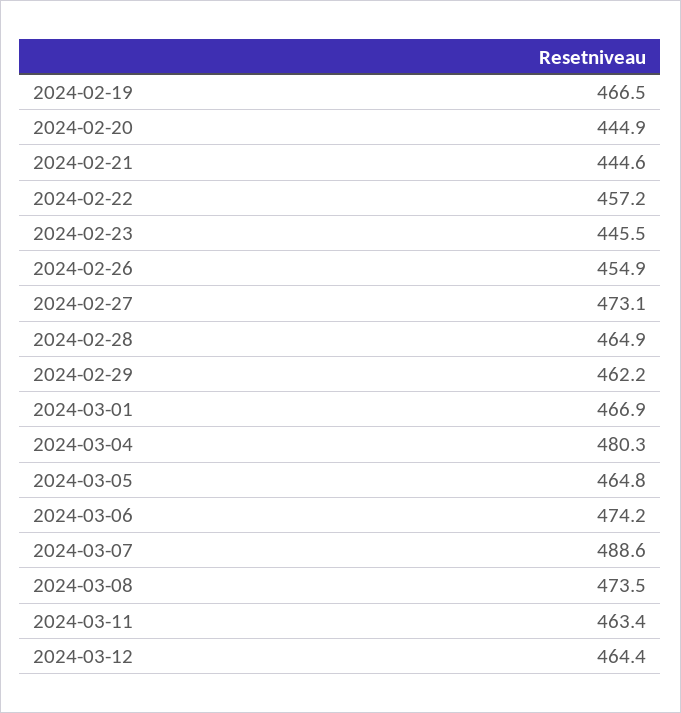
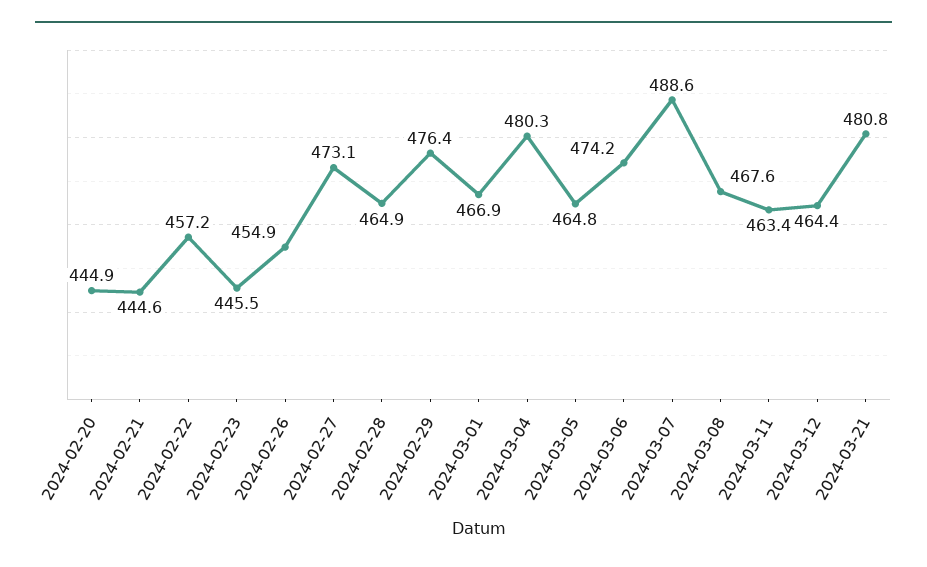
2024-02-19: 466.5 -> none
2024-02-29: 462.2 -> 476.4
2024-03-08: 473.5 -> 467.6
2024-03-21: none -> 480.8

